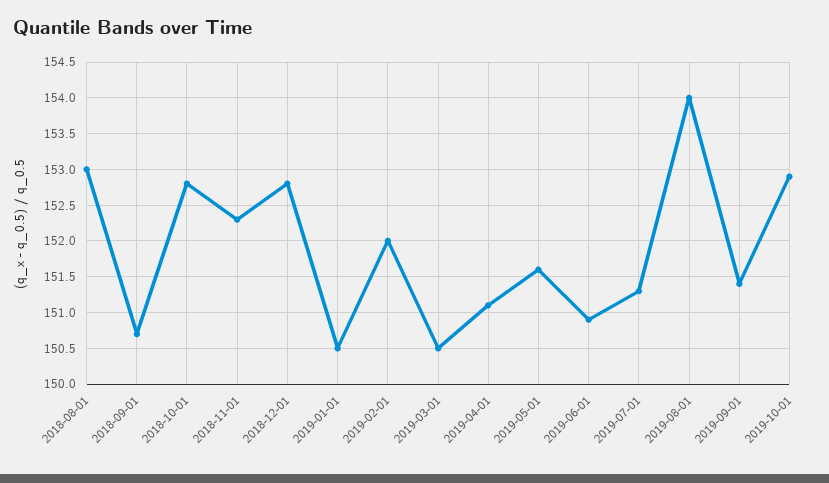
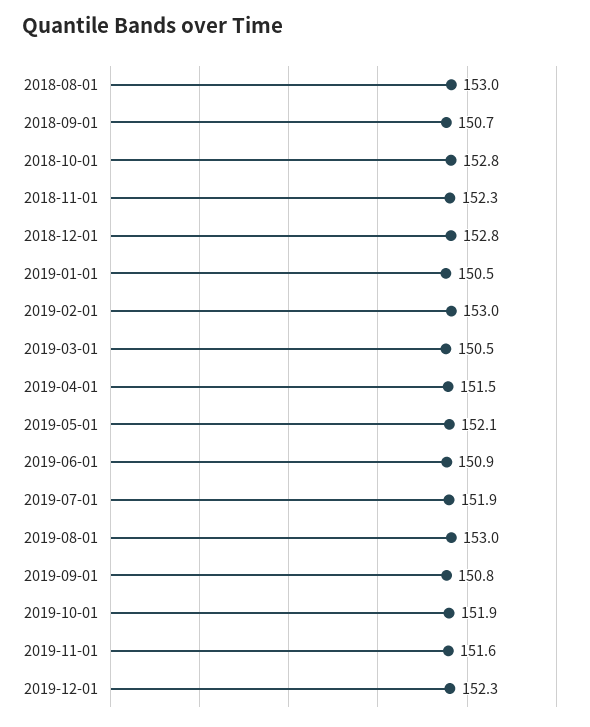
2019-02-01: 152 -> 153
2019-04-01: 151.1 -> 151.5
2019-05-01: 151.6 -> 152.1
2019-07-01: 151.3 -> 151.9
2019-08-01: 154 -> 153
2019-09-01: 151.4 -> 150.8
2019-10-01: 152.9 -> 151.9
2019-11-01: none -> 151.6
2019-12-01: none -> 152.3

